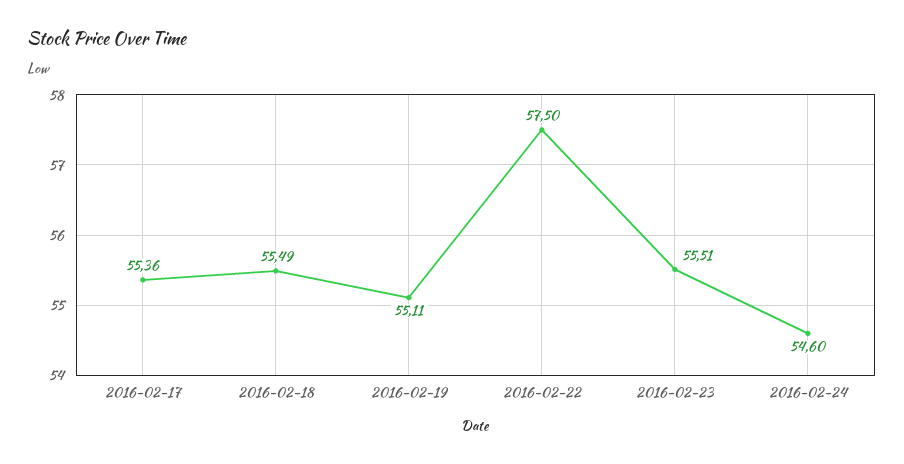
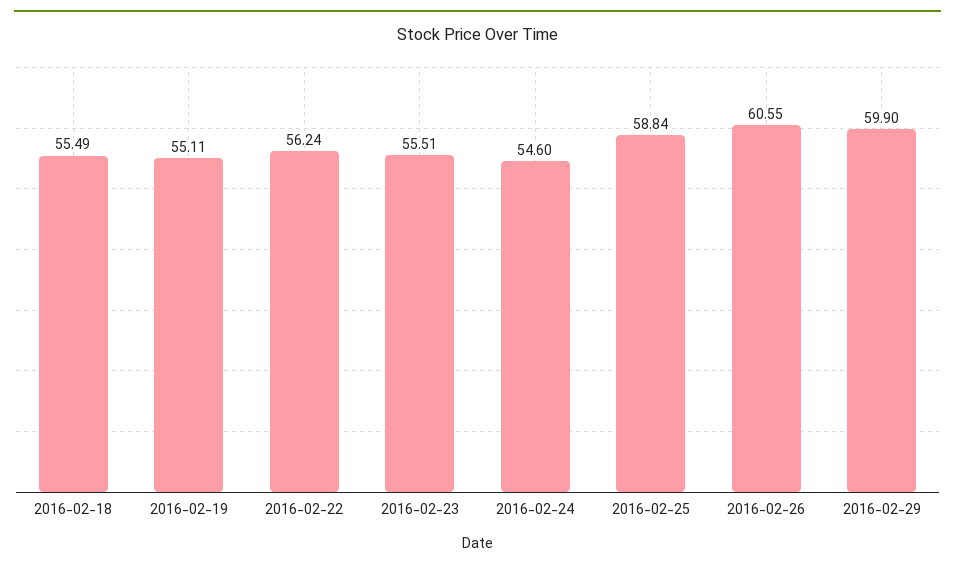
2016-02-17: 55.36 -> none
2016-02-22: 57.5 -> 56.24
2016-02-25: none -> 58.84
2016-02-26: none -> 60.55
2016-02-29: none -> 59.9

